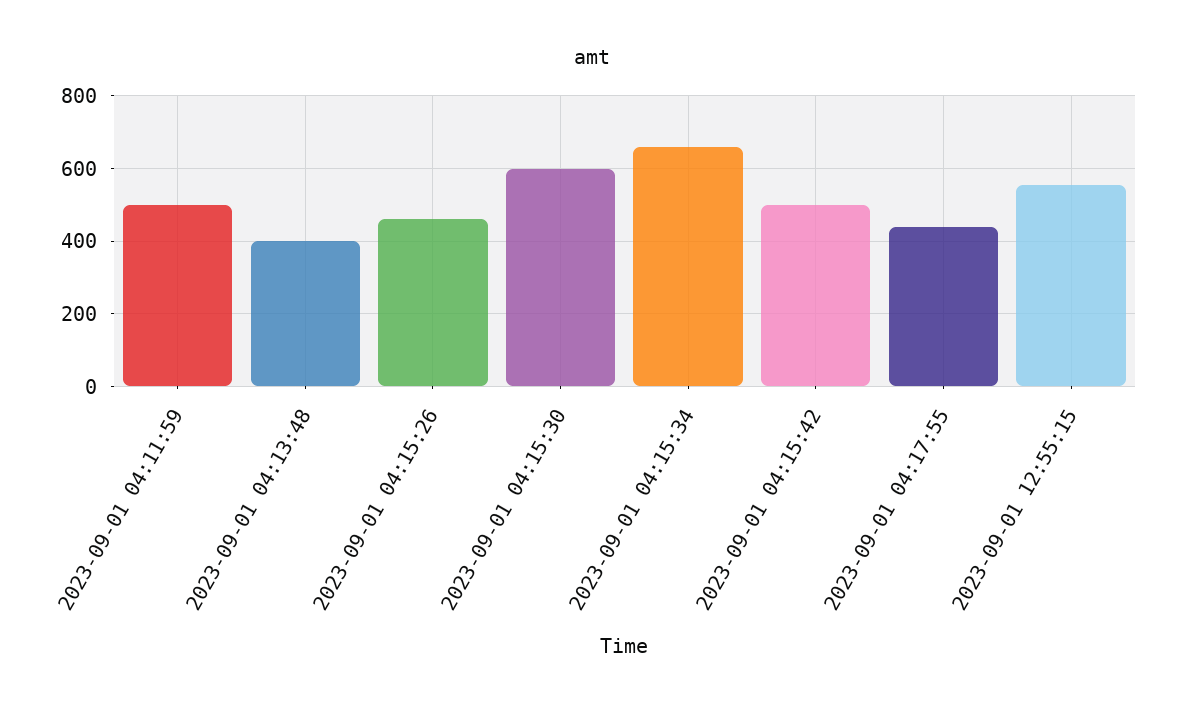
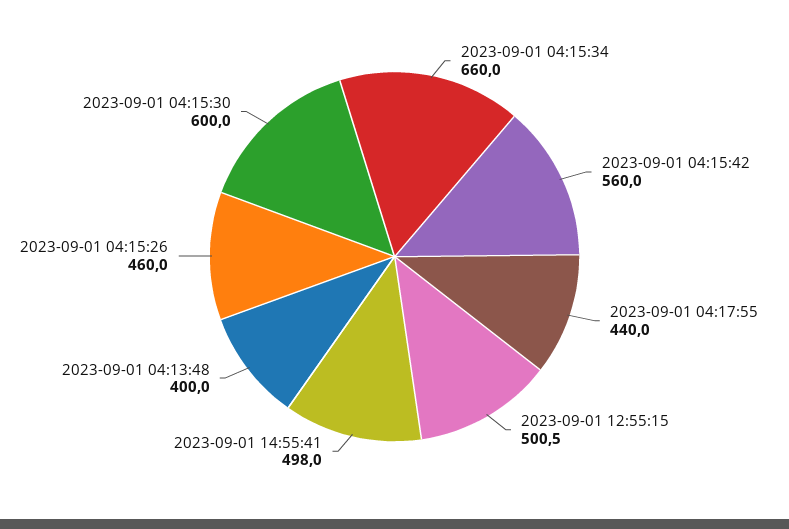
2023-09-01 04:11:59: 500 -> none
2023-09-01 04:15:42: 500 -> 560
2023-09-01 12:55:15: 560 -> 500.5
2023-09-01 14:55:41: none -> 498

